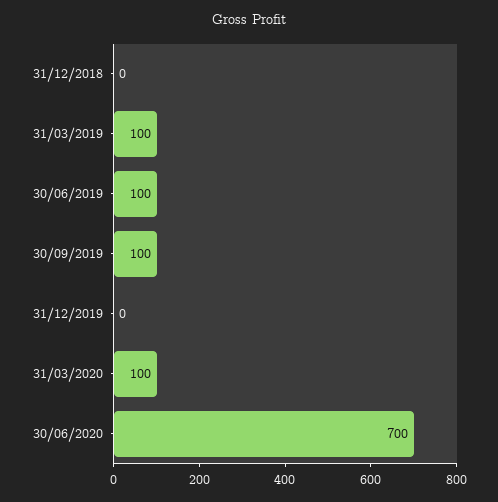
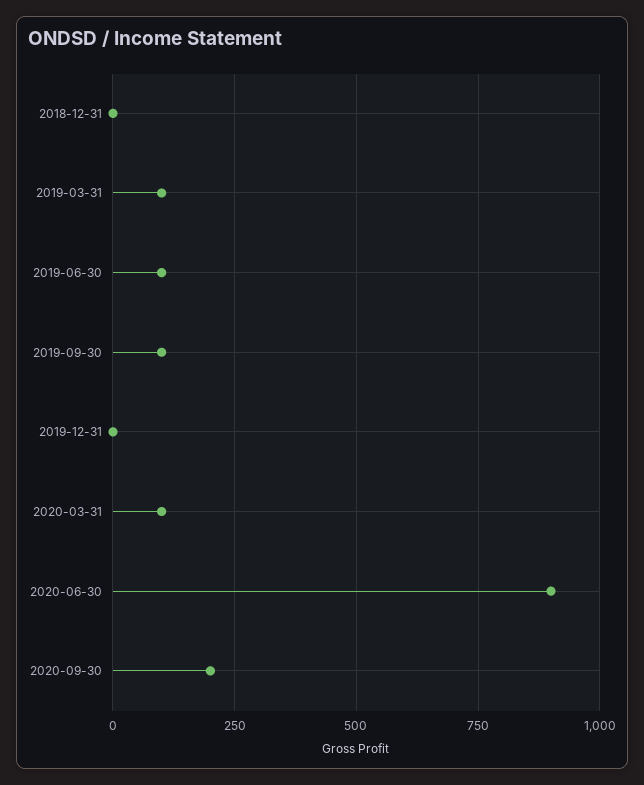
30/06/2020: 700 -> 900
2020-09-30: none -> 200

